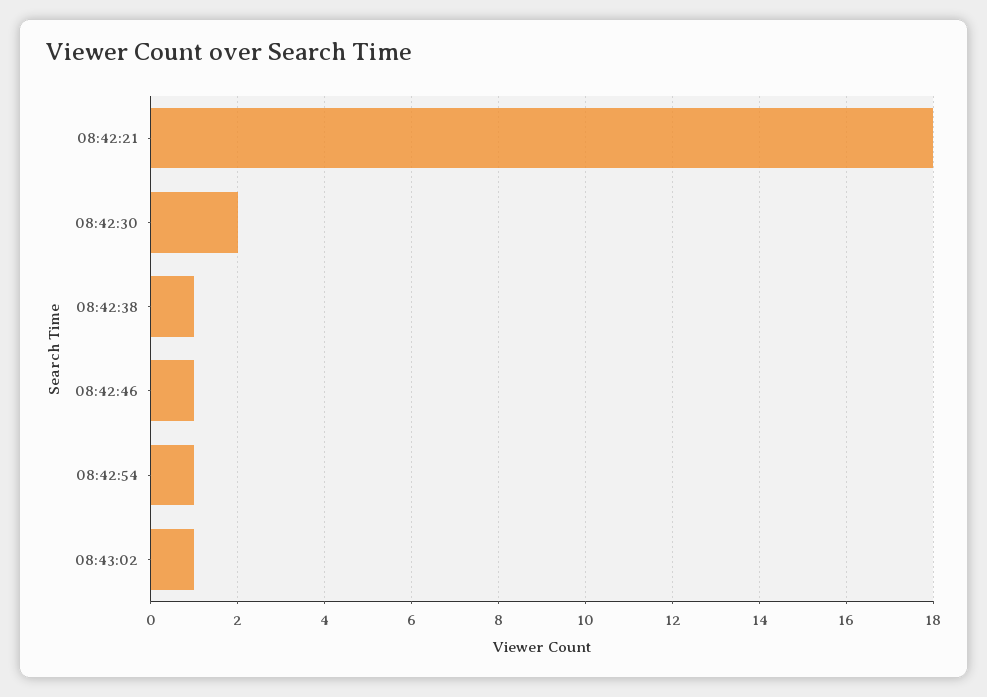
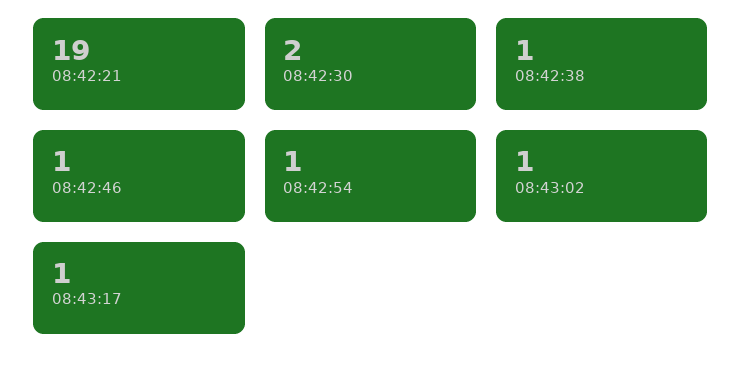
08:42:21: 18 -> 19
08:43:17: none -> 1

